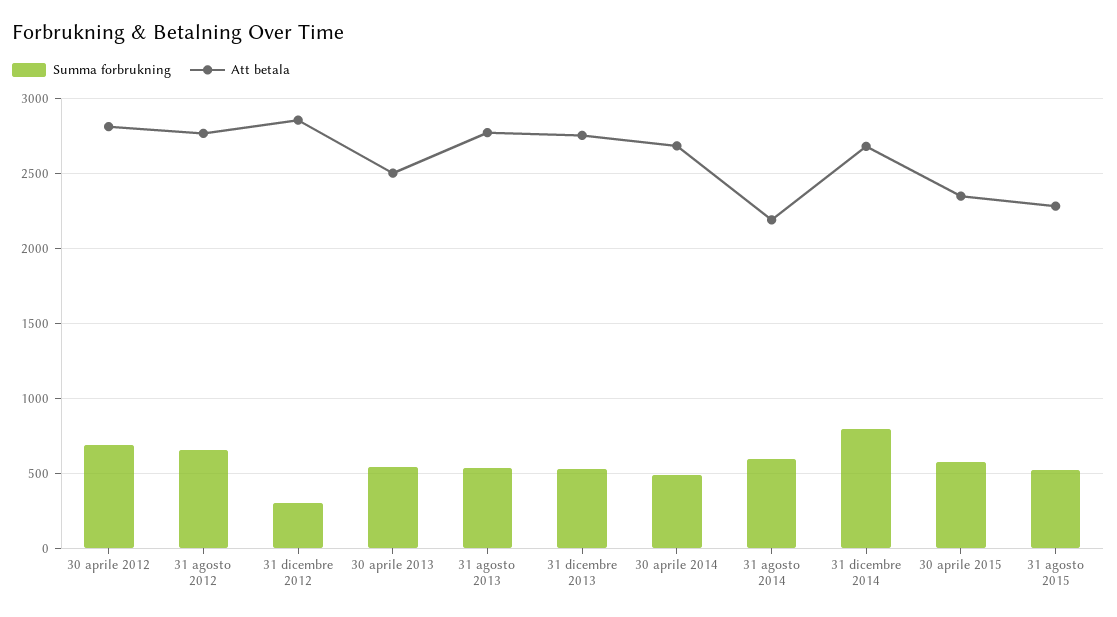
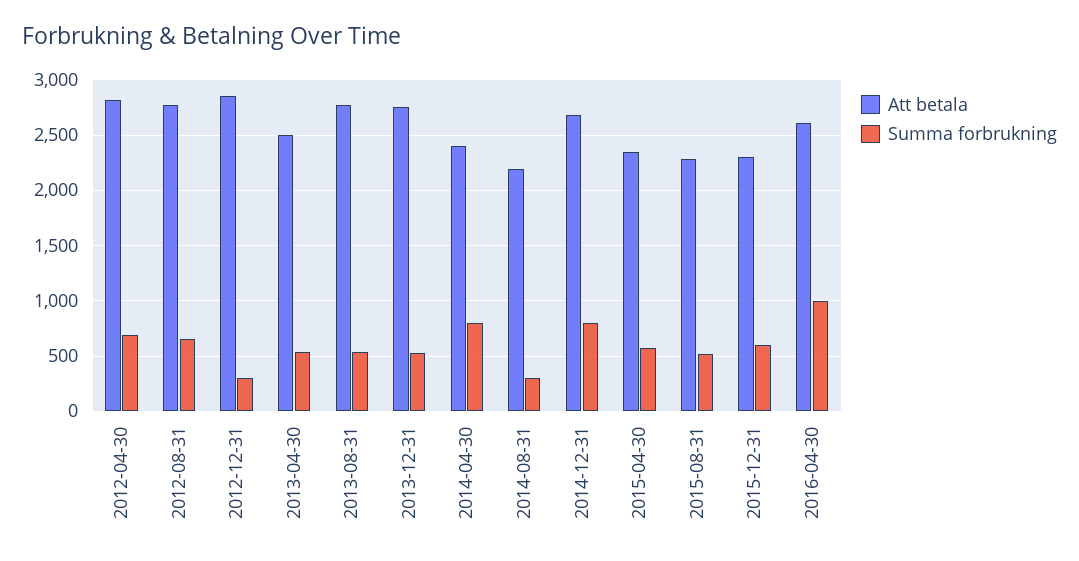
Summa forbrukning, 30 aprile 2014: 500 -> 800
Att betala, 30 aprile 2014: 2700 -> 2400
Summa forbrukning, 31 agosto 2014: 600 -> 300
Att betala, 2015-12-31: none -> 2300
Summa forbrukning, 2015-12-31: none -> 600
Att betala, 2016-04-30: none -> 2600
Summa forbrukning, 2016-04-30: none -> 1000

